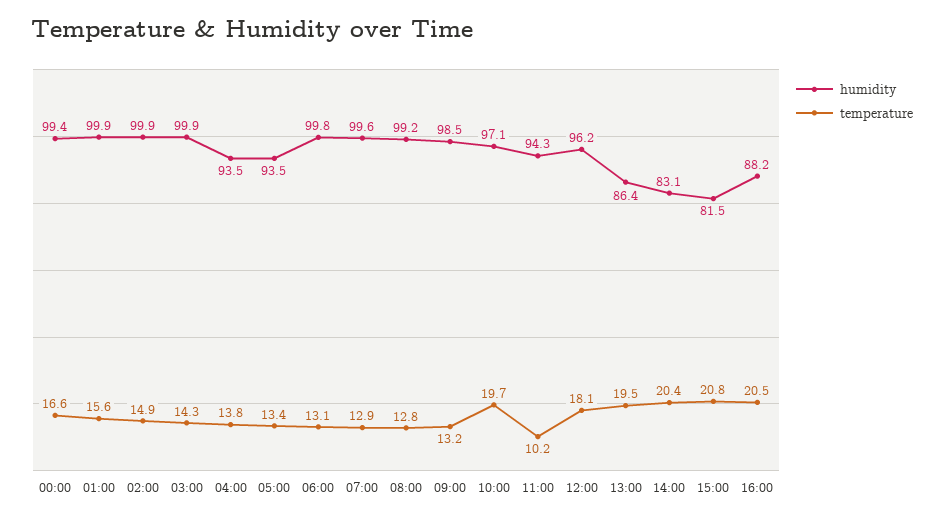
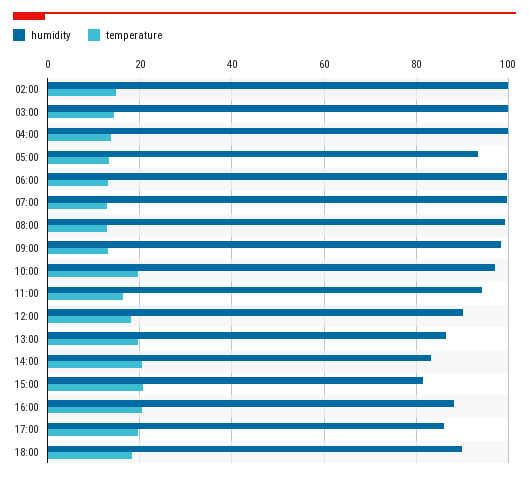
humidity, 00:00: 99.4 -> none
temperature, 00:00: 16.6 -> none
humidity, 01:00: 99.9 -> none
temperature, 01:00: 15.6 -> none
humidity, 04:00: 93.5 -> 100
temperature, 11:00: 10.2 -> 16
humidity, 12:00: 96.2 -> 90
humidity, 17:00: none -> 86
temperature, 17:00: none -> 20
humidity, 18:00: none -> 90
temperature, 18:00: none -> 18

